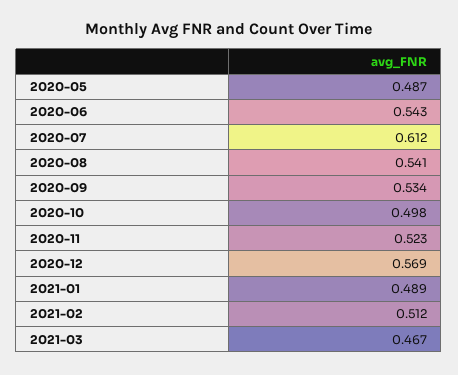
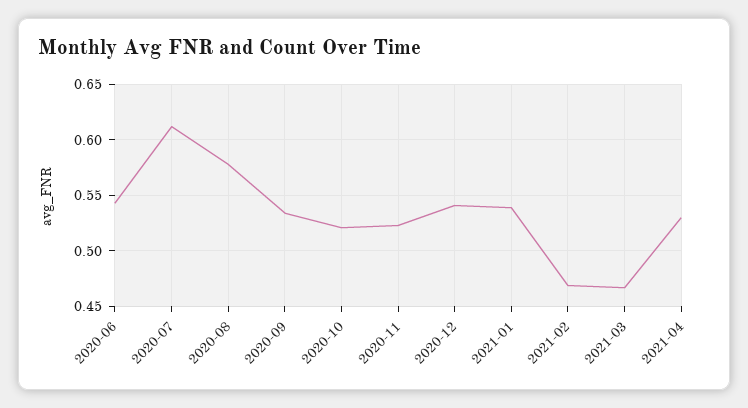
2020-05: 0.487 -> none
2020-08: 0.541 -> 0.58
2020-10: 0.498 -> 0.52
2020-12: 0.569 -> 0.54
2021-01: 0.489 -> 0.54
2021-02: 0.512 -> 0.47
2021-04: none -> 0.53

